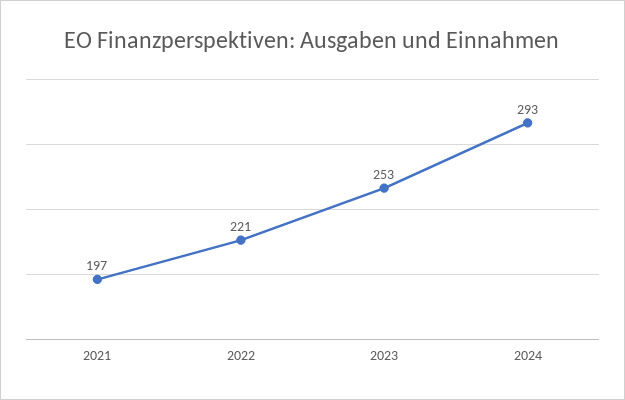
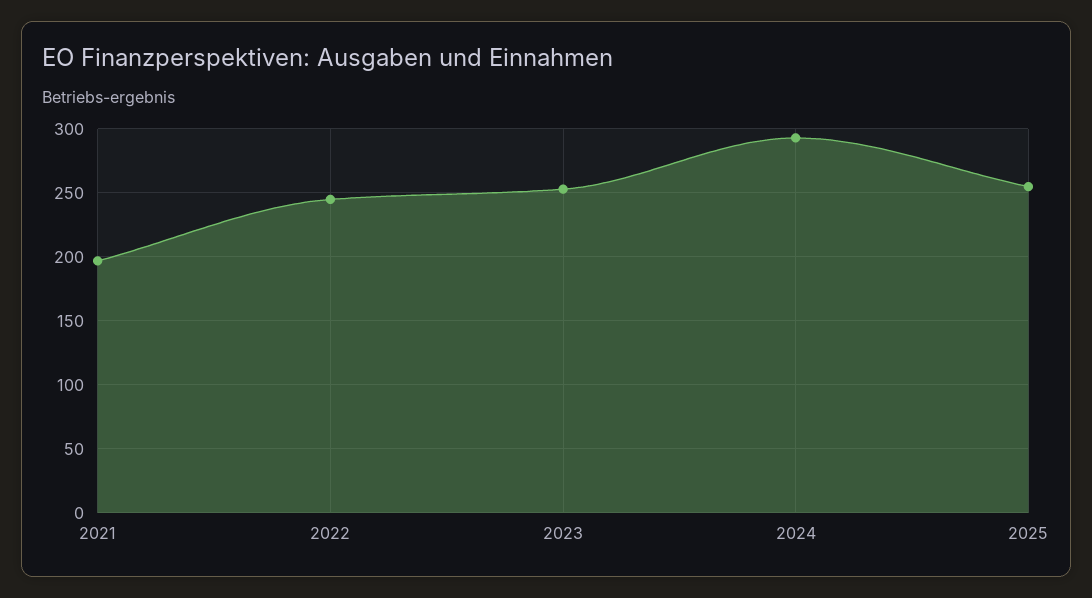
2022: 221 -> 245
2025: none -> 255

